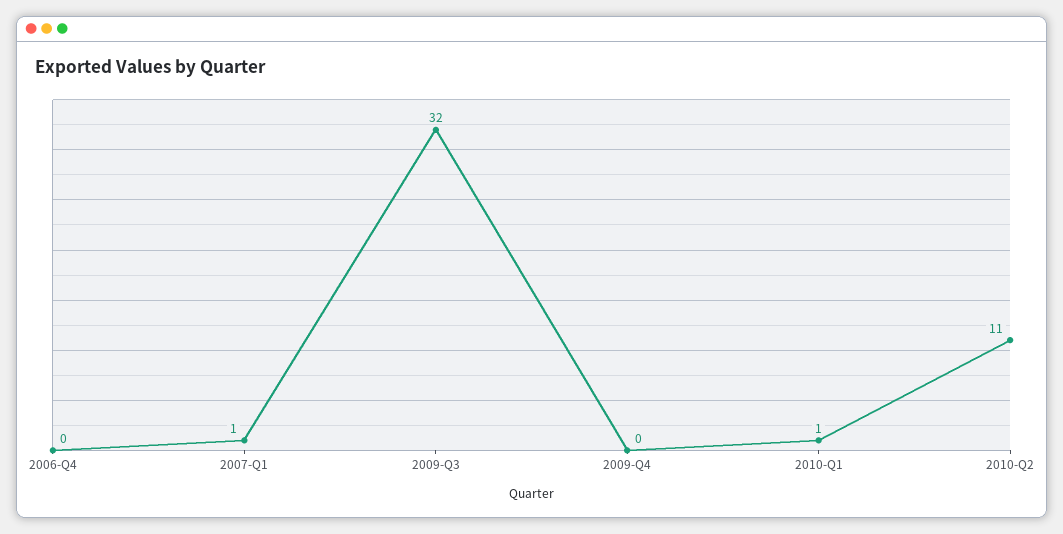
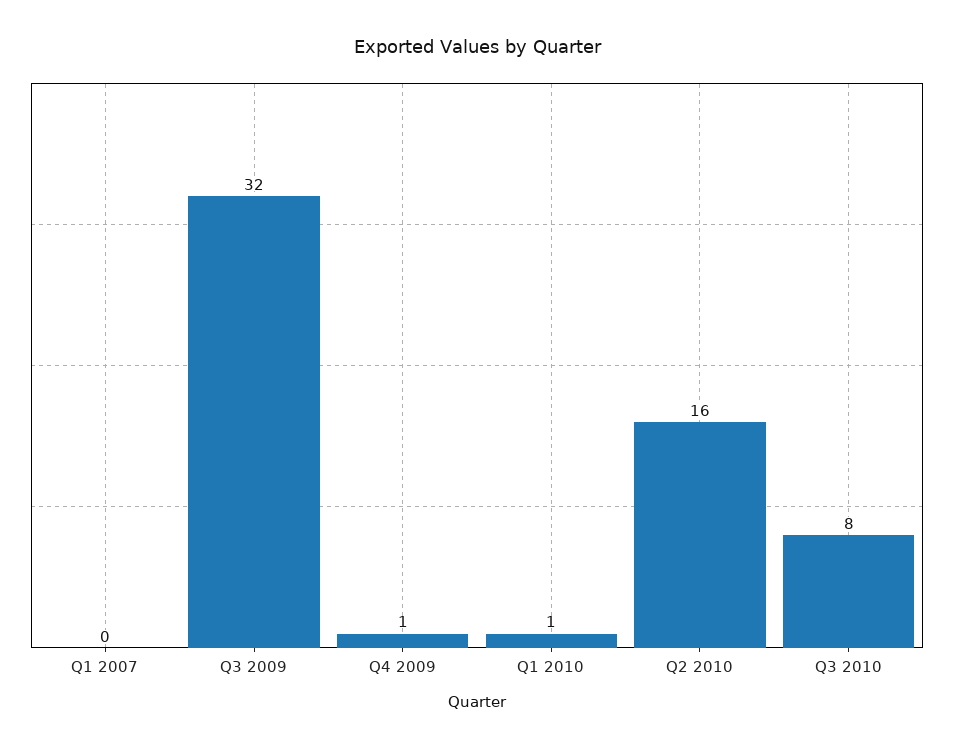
2006-Q4: 0 -> none
2007-Q1: 1 -> 0
2009-Q4: 0 -> 1
2010-Q2: 11 -> 16
Q3 2010: none -> 8

